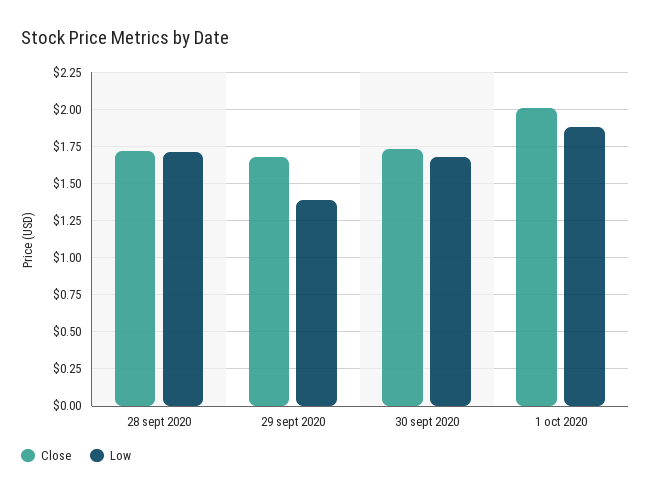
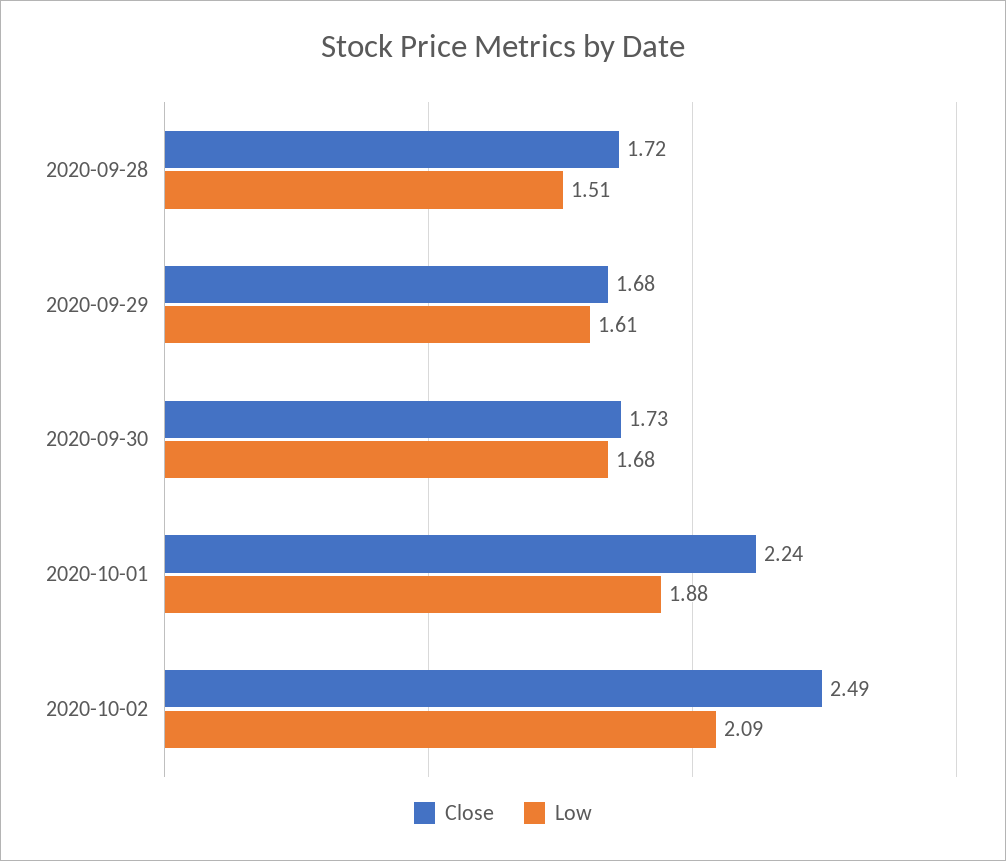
Low, 28 sept 2020: 1.7 -> 1.51
Low, 29 sept 2020: 1.4 -> 1.61
Close, 1 oct 2020: 2 -> 2.24
Close, 2020-10-02: none -> 2.49
Low, 2020-10-02: none -> 2.09

